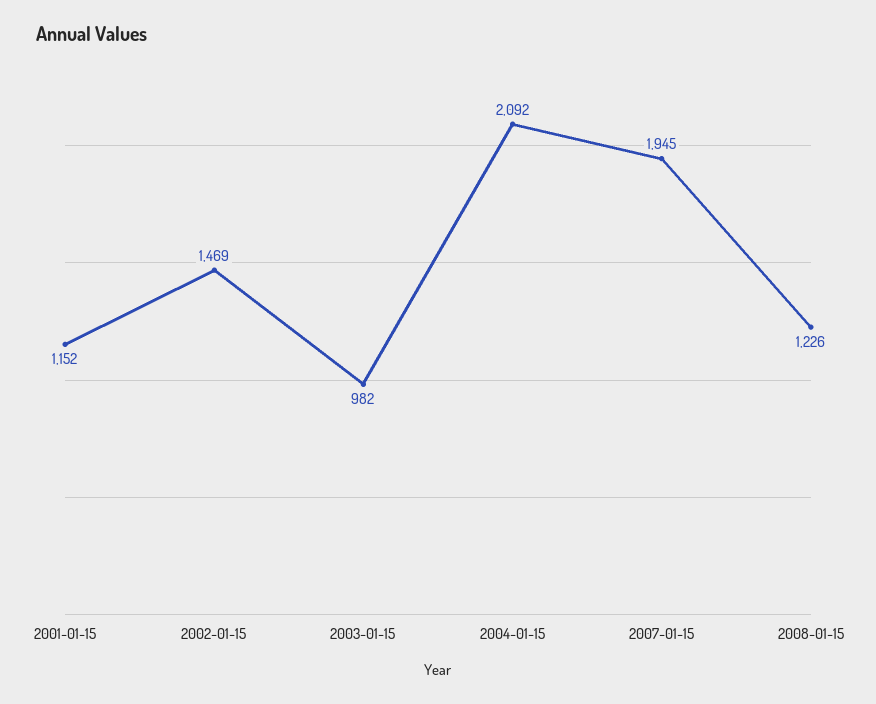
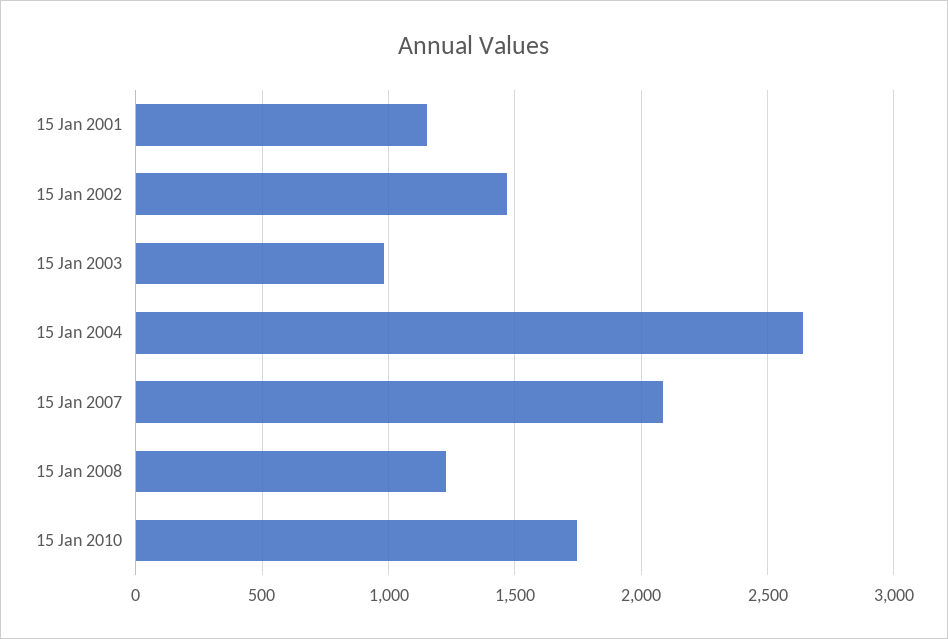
2004-01-15: 2092 -> 2650
2007-01-15: 1945 -> 2100
15 Jan 2010: none -> 1750

